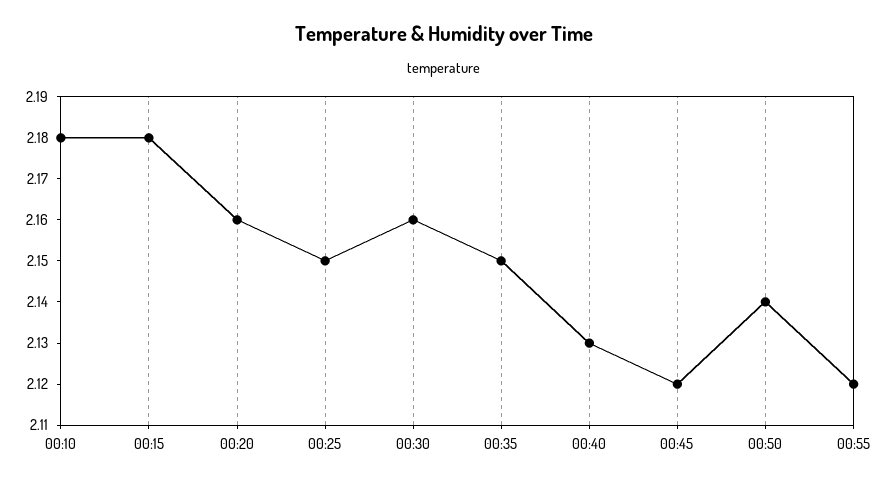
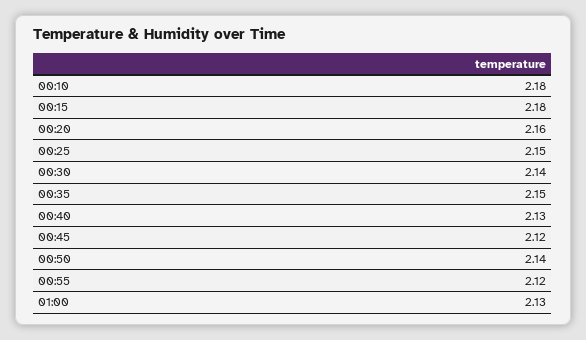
00:30: 2.16 -> 2.14
01:00: none -> 2.13

